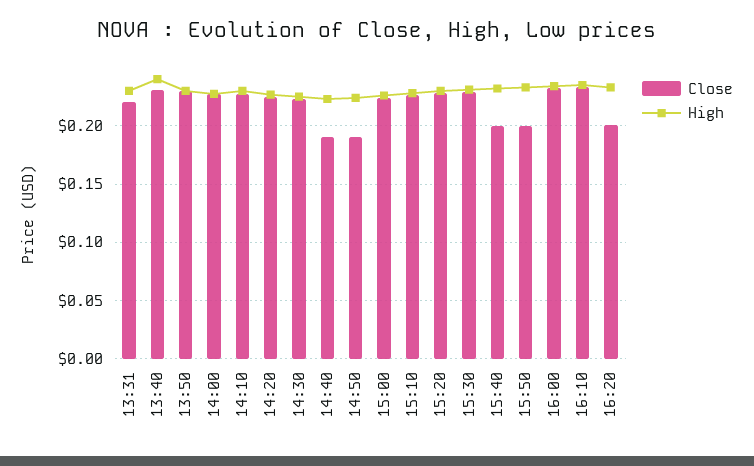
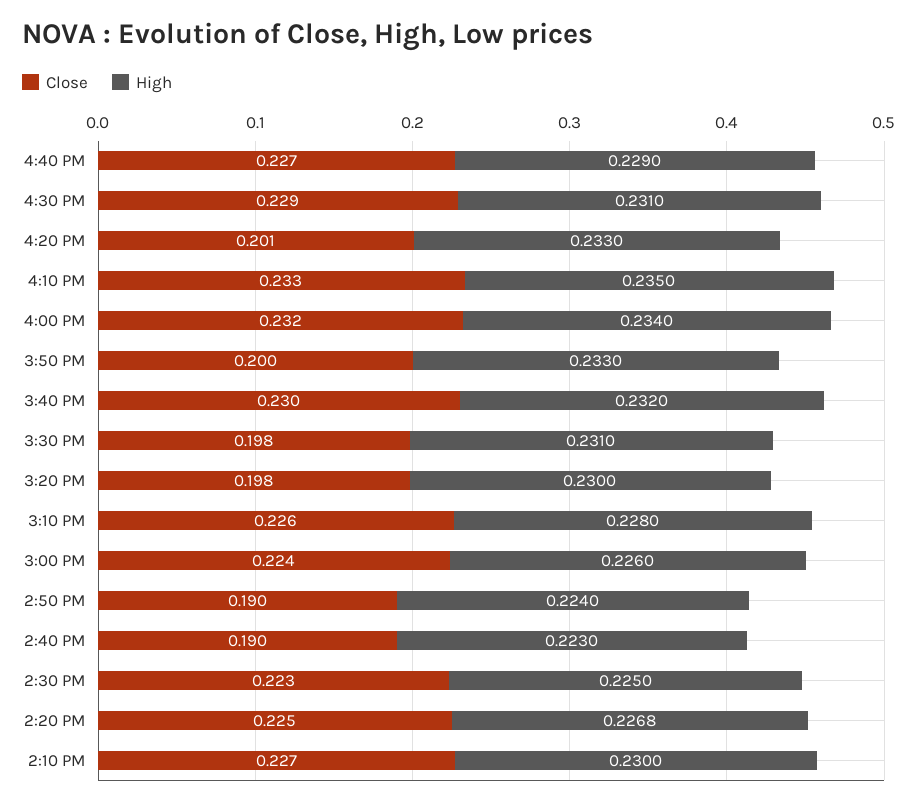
Close, 13:31: 0.22 -> none
High, 13:31: 0.23 -> none
Close, 13:40: 0.23 -> none
High, 13:40: 0.24 -> none
Close, 13:50: 0.23 -> none
High, 13:50: 0.23 -> none
Close, 14:00: 0.23 -> none
High, 14:00: 0.23 -> none
Close, 15:20: 0.23 -> 0.198
Close, 15:30: 0.23 -> 0.198
Close, 15:40: 0.2 -> 0.23
Close, 4:40 PM: none -> 0.227
High, 4:40 PM: none -> 0.229
Close, 4:30 PM: none -> 0.229
High, 4:30 PM: none -> 0.231

